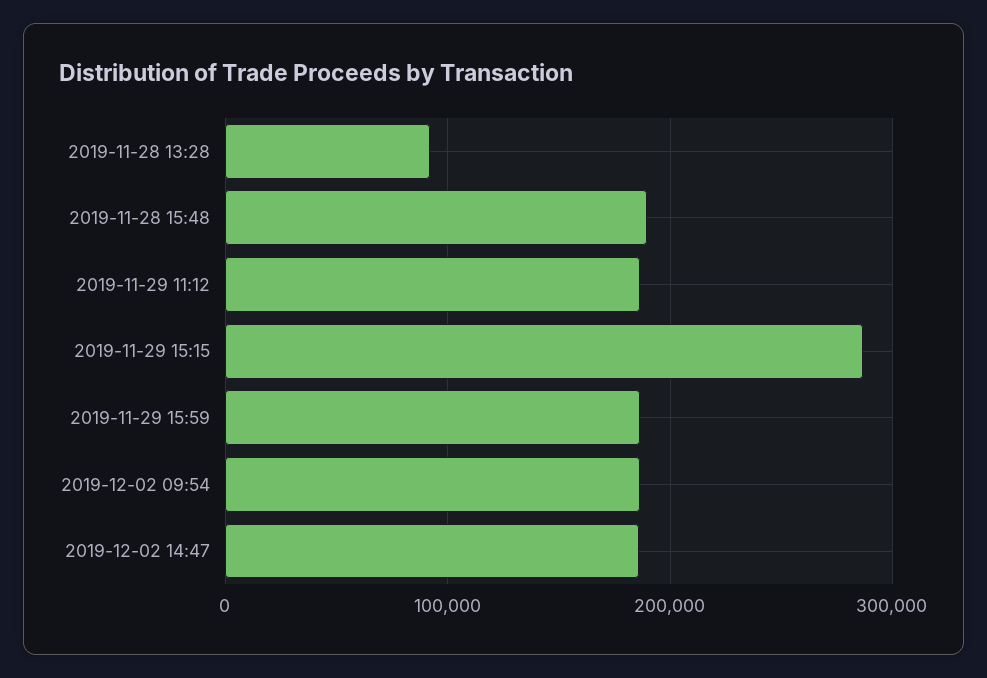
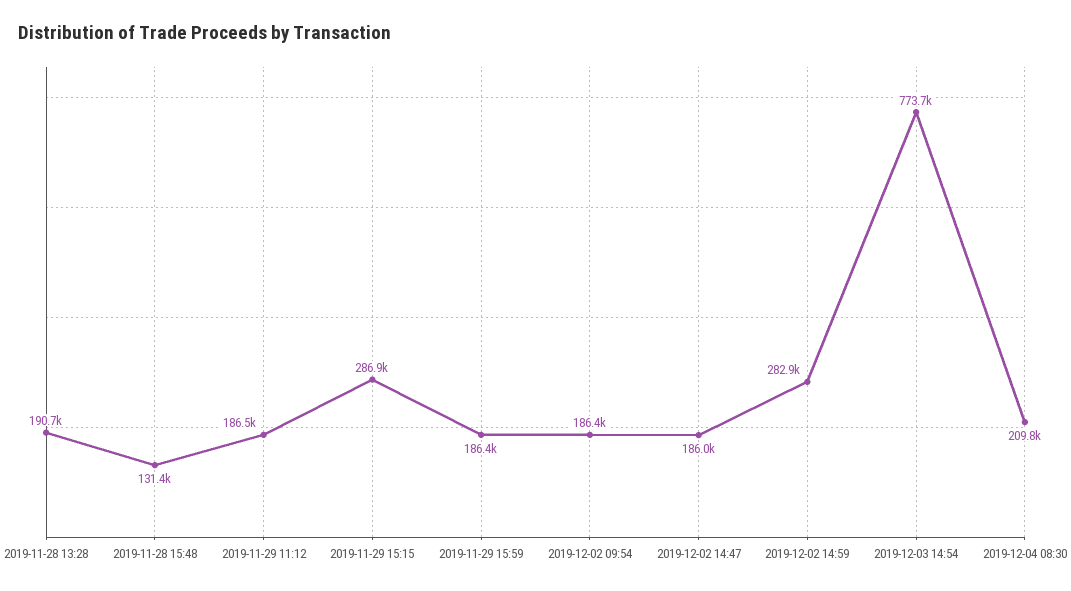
2019-11-28 13:28: 90000 -> 190700
2019-11-28 15:48: 190000 -> 131400
2019-12-02 14:59: none -> 282900
2019-12-03 14:54: none -> 773700
2019-12-04 08:30: none -> 209800

